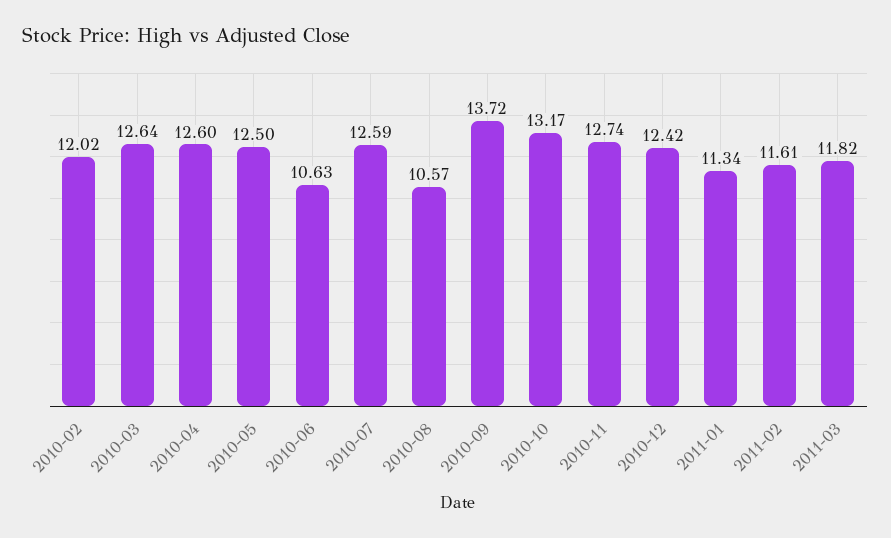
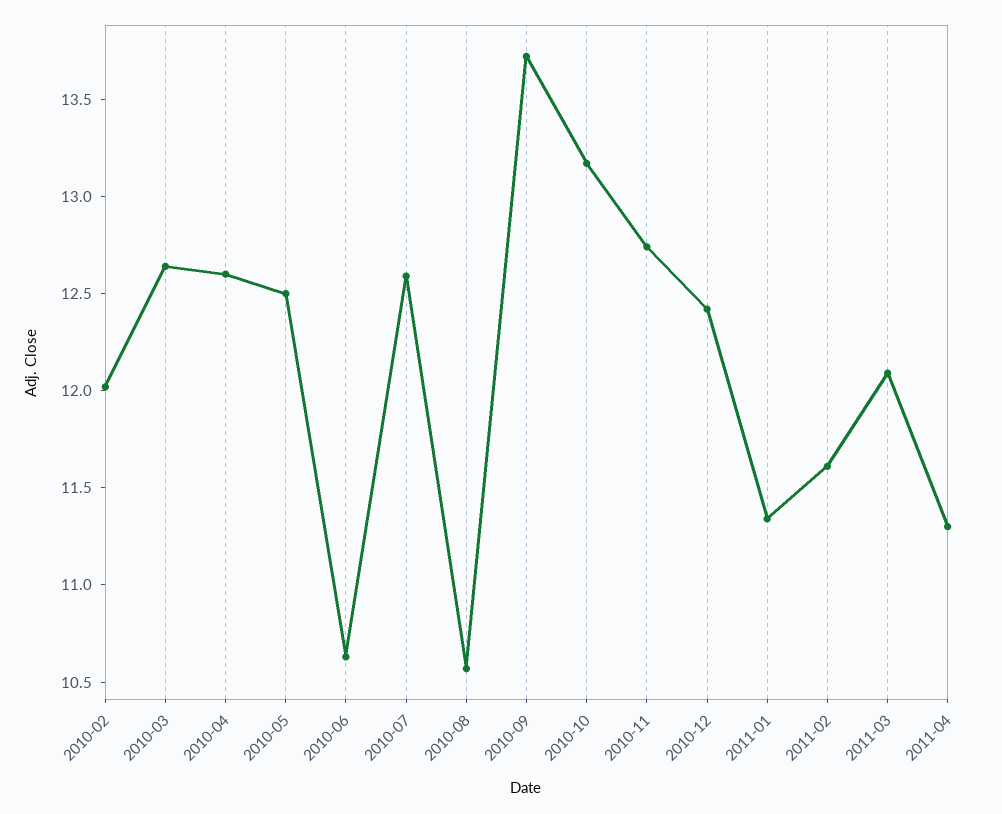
2011-03: 11.82 -> 12.1
2011-04: none -> 11.3

